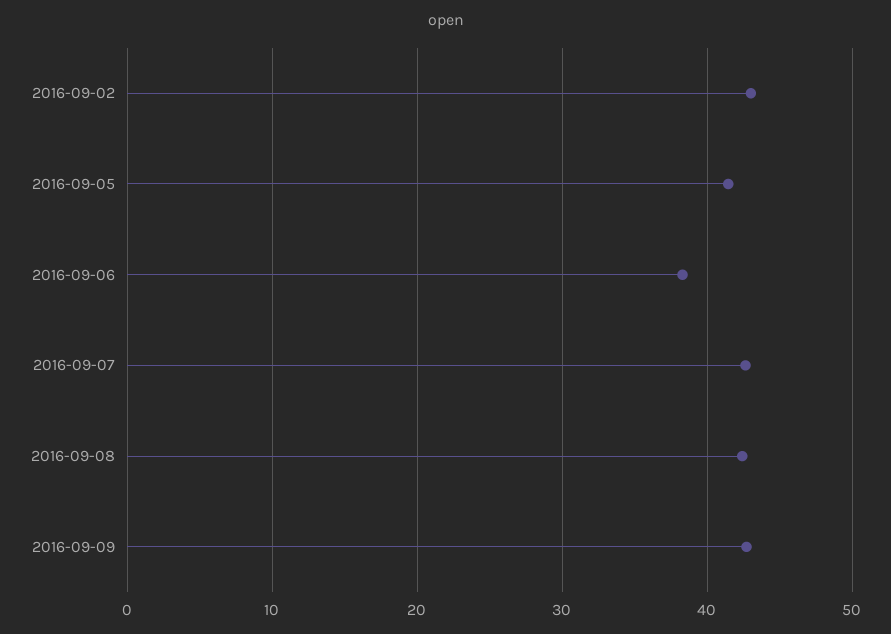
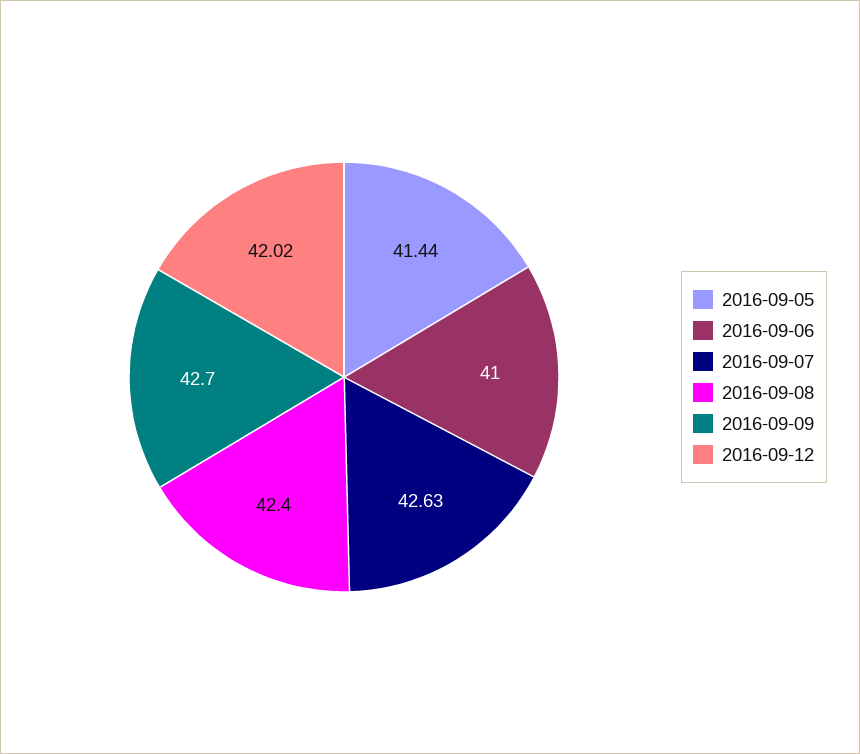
2016-09-02: 43 -> none
2016-09-06: 38 -> 41
2016-09-12: none -> 42.02

